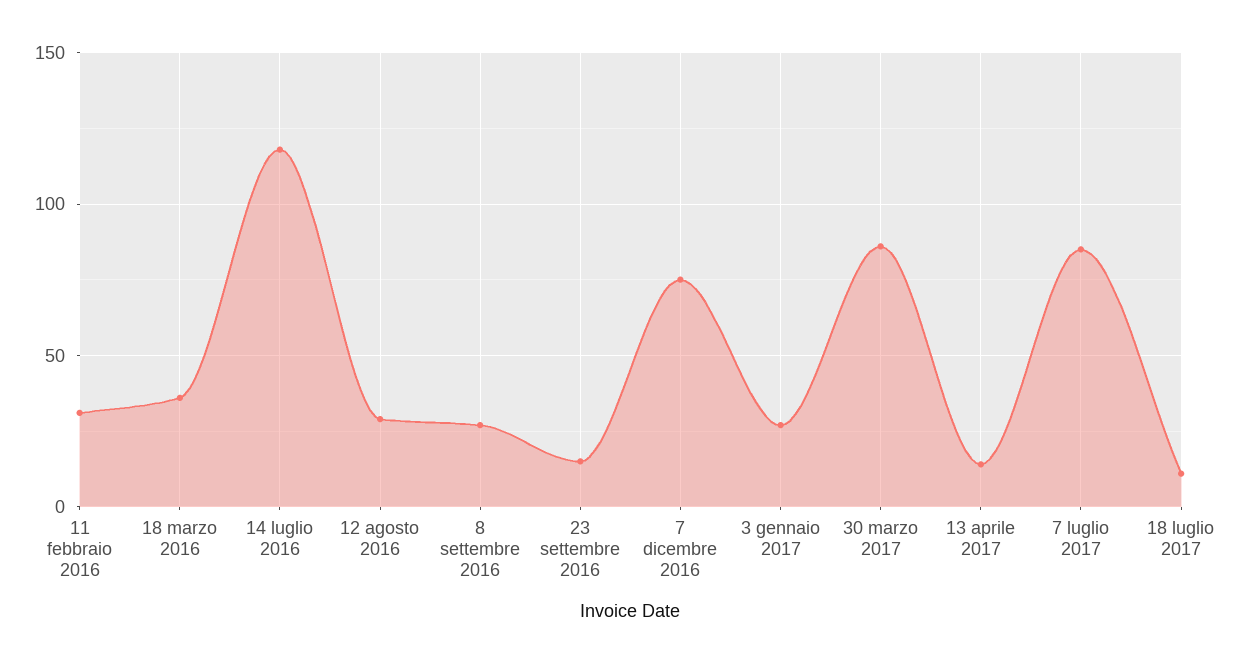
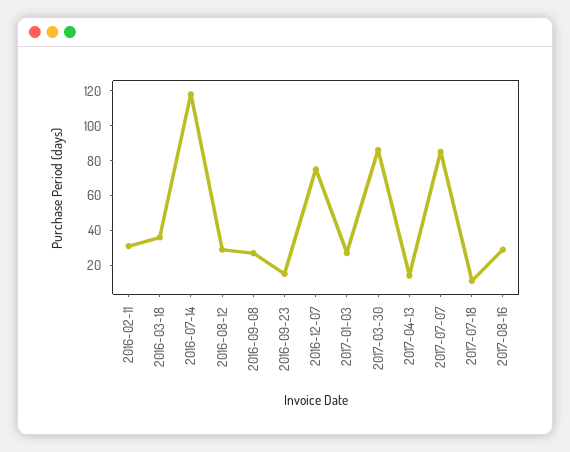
2017-08-16: none -> 30

